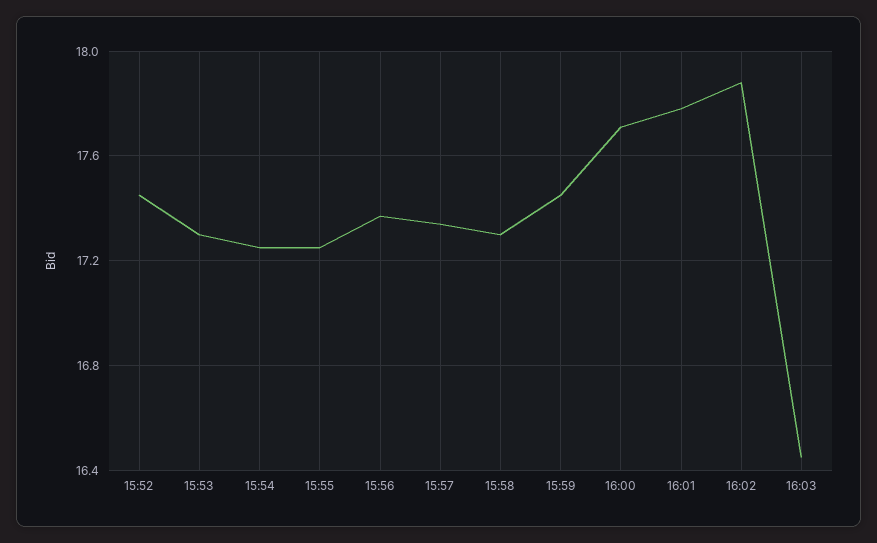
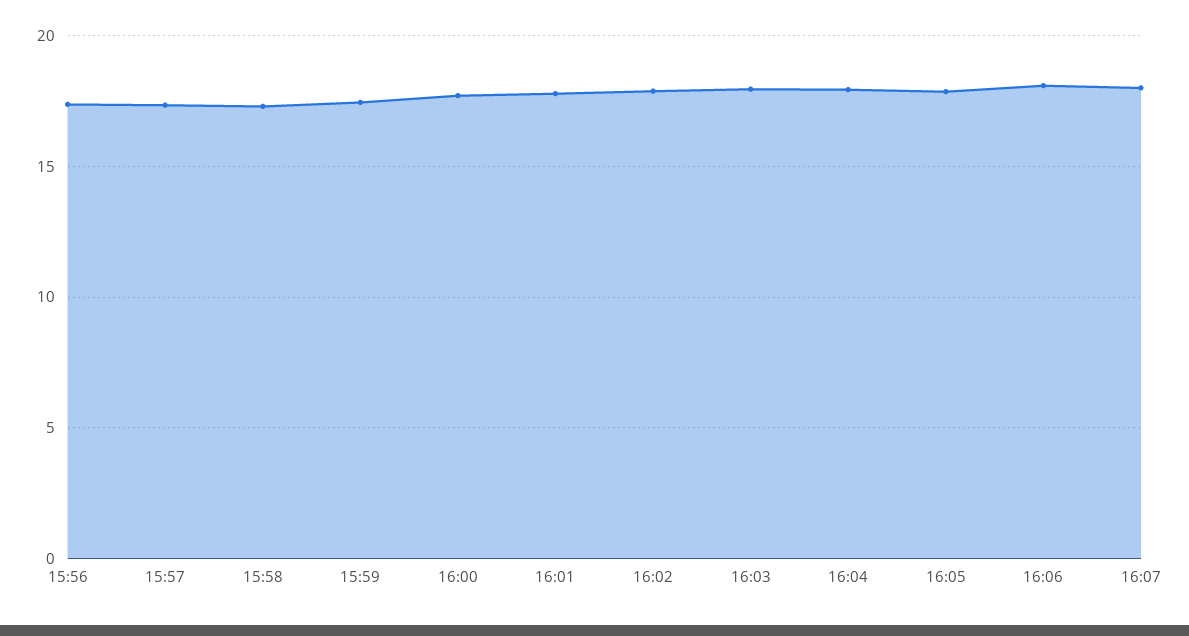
15:52: 17.45 -> none
15:53: 17.3 -> none
15:54: 17.25 -> none
15:55: 17.25 -> none
16:03: 16.45 -> 18
16:04: none -> 18
16:05: none -> 18
16:06: none -> 18
16:07: none -> 18

